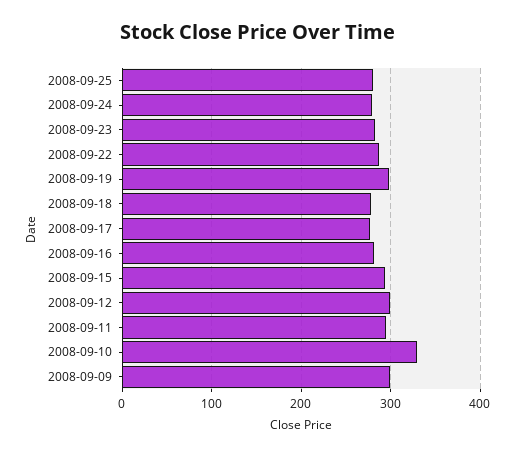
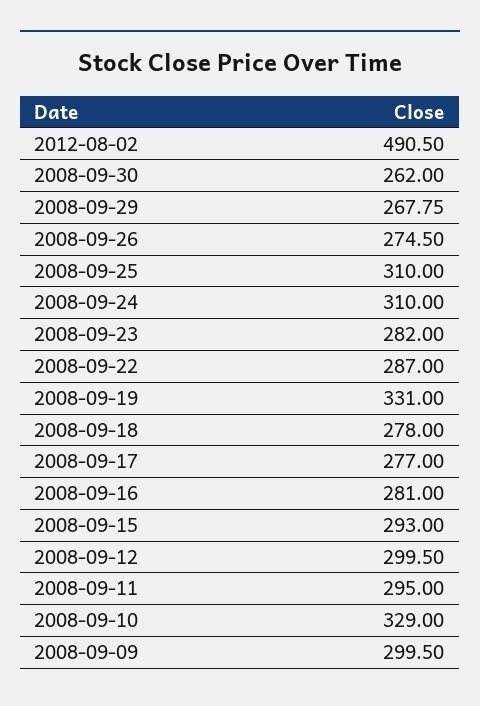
2008-09-25: 280 -> 310
2008-09-24: 280 -> 310
2008-09-19: 300 -> 331
2012-08-02: none -> 490.5
2008-09-30: none -> 262
2008-09-29: none -> 267.75
2008-09-26: none -> 274.5

